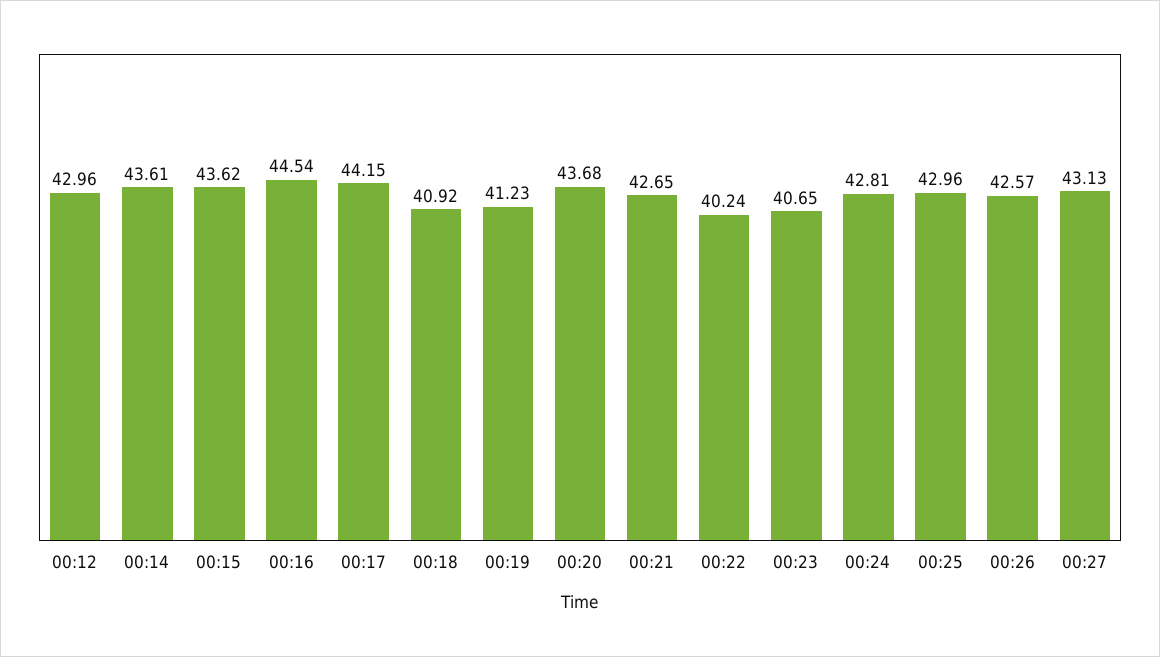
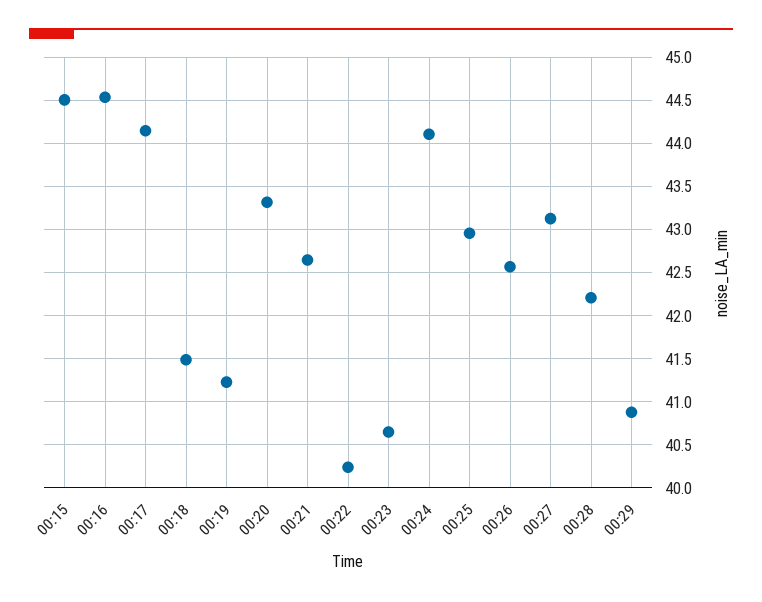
00:12: 42.96 -> none
00:14: 43.61 -> none
00:15: 43.62 -> 44.5
00:18: 40.92 -> 41.5
00:20: 43.68 -> 43.3
00:24: 42.81 -> 44.1
00:28: none -> 42.2
00:29: none -> 40.9

